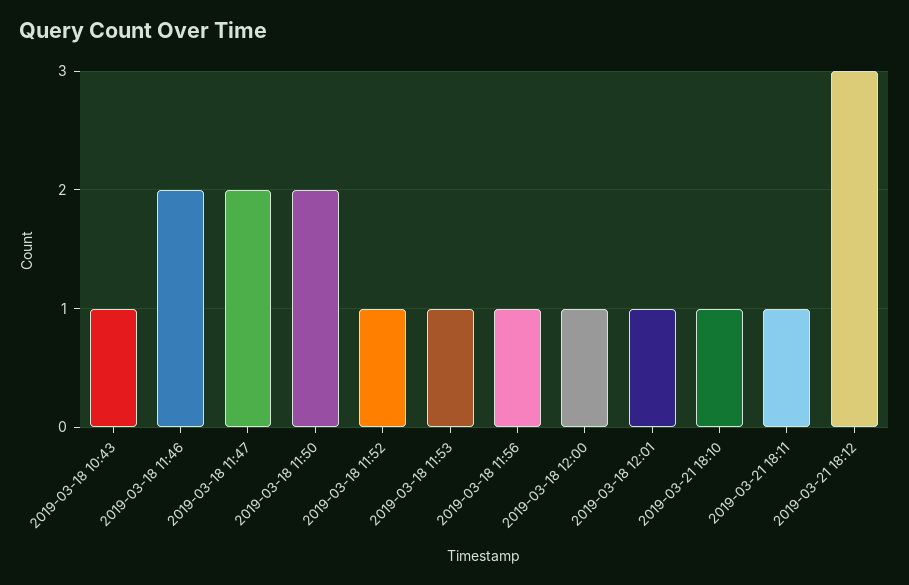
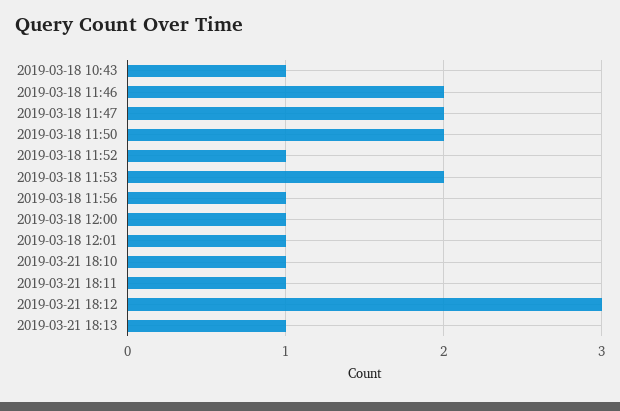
2019-03-18 11:53: 1 -> 2
2019-03-21 18:13: none -> 1

